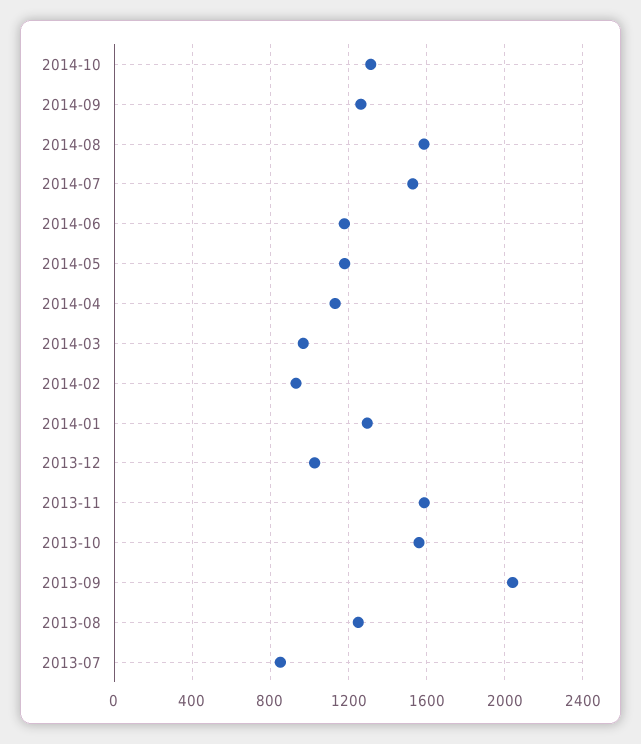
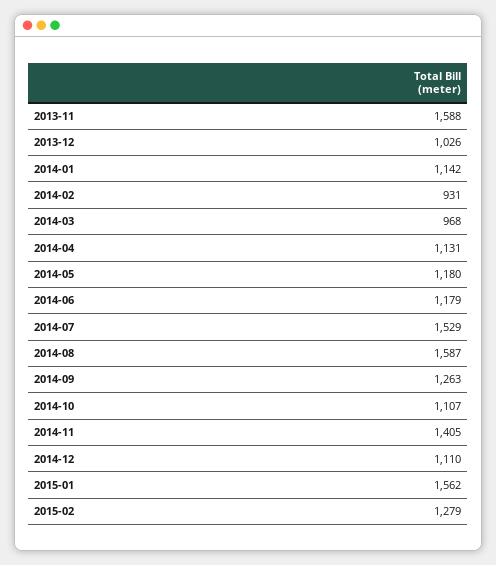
2014-10: 1300 -> 1107
2014-01: 1300 -> 1142
2013-10: 1550 -> none
2013-09: 2050 -> none
2013-08: 1250 -> none
2013-07: 850 -> none
2014-11: none -> 1405
2014-12: none -> 1110
2015-01: none -> 1562
2015-02: none -> 1279

